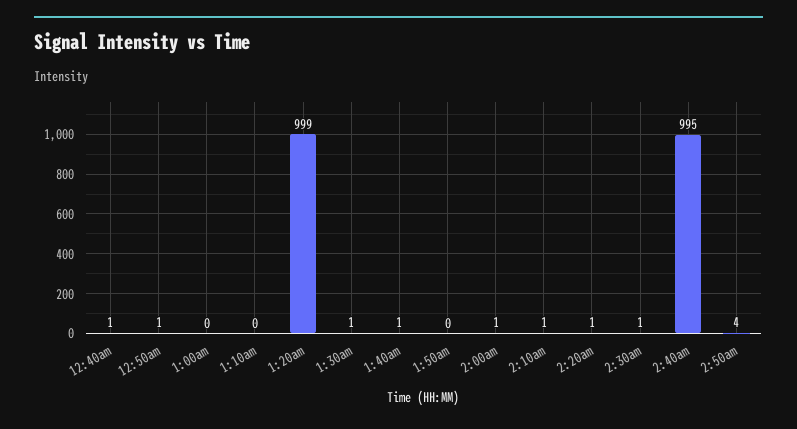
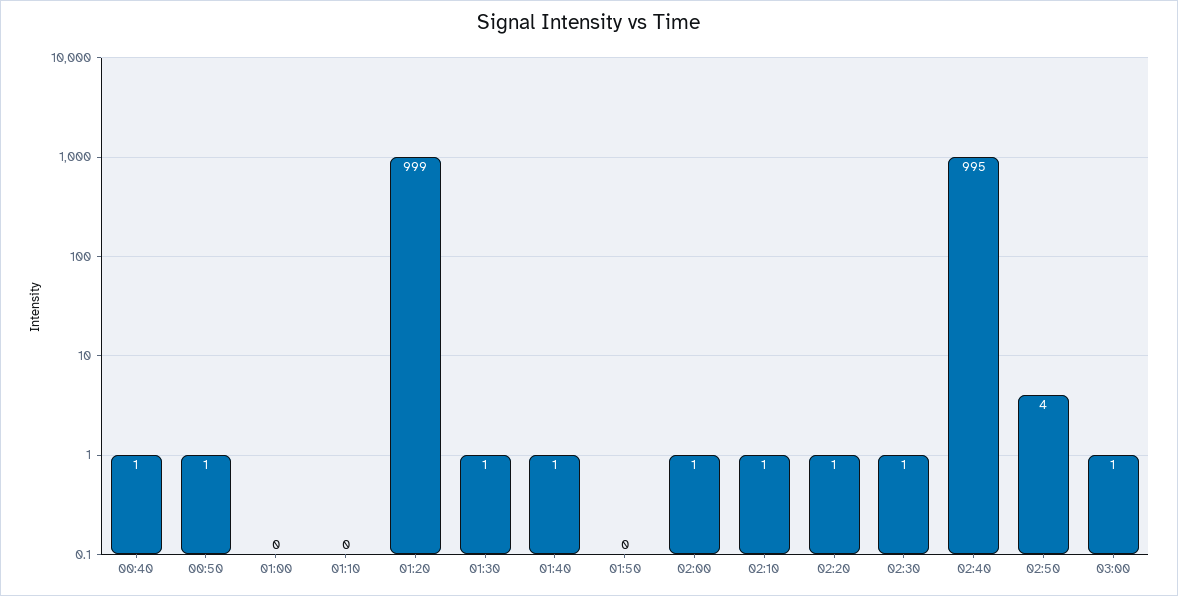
03:00: none -> 1

